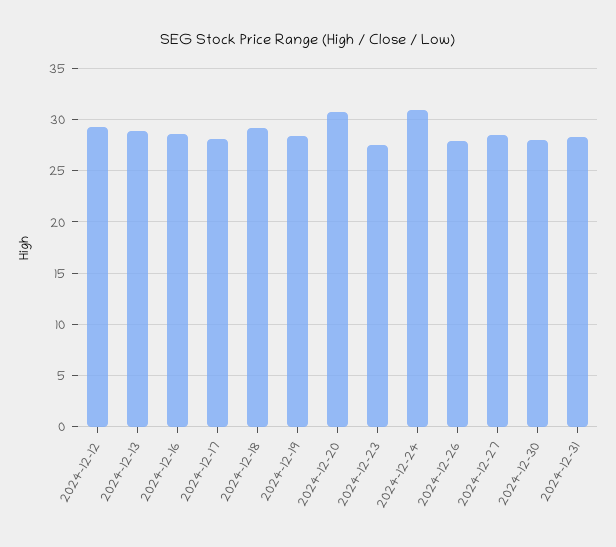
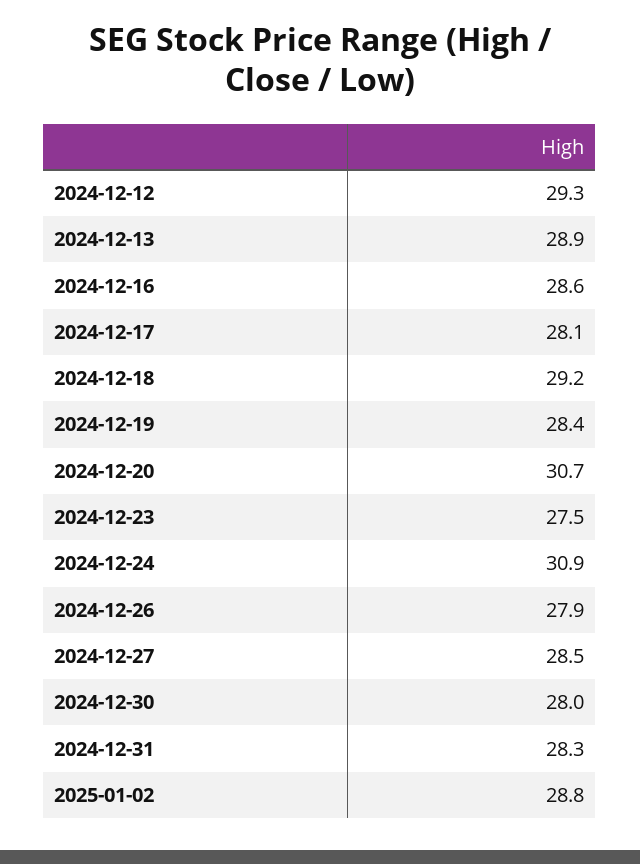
2025-01-02: none -> 28.8

